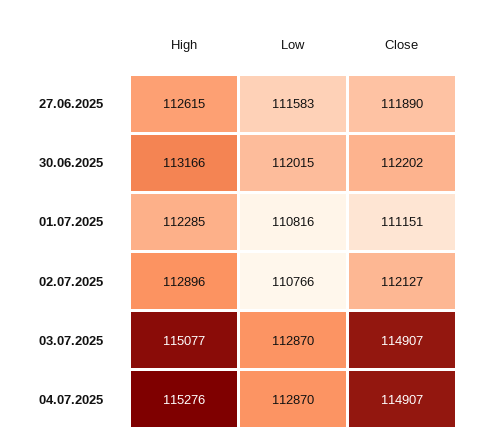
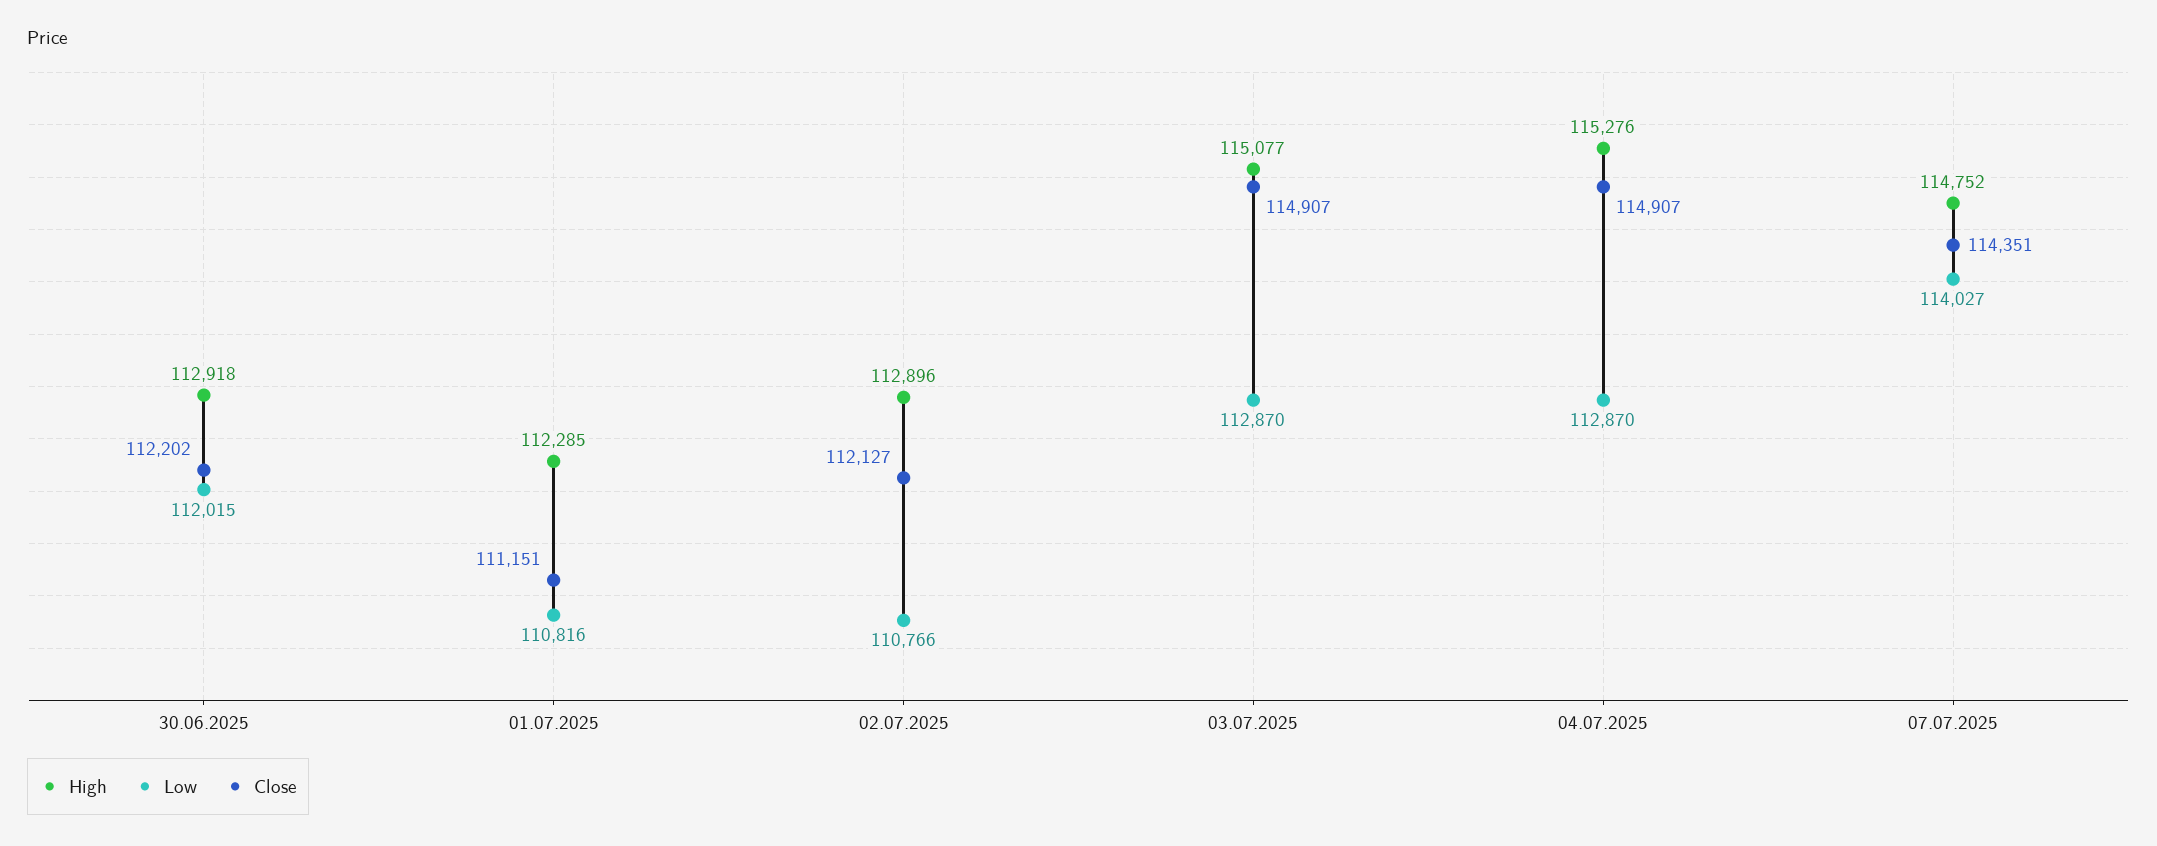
High, 27.06.2025: 112615 -> none
Low, 27.06.2025: 111583 -> none
Close, 27.06.2025: 111890 -> none
High, 30.06.2025: 113166 -> 112918
High, 07.07.2025: none -> 114752
Low, 07.07.2025: none -> 114027
Close, 07.07.2025: none -> 114351

